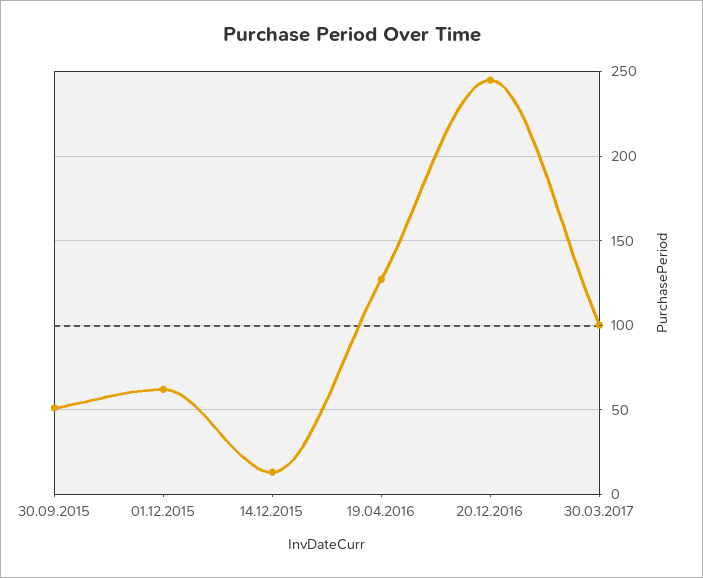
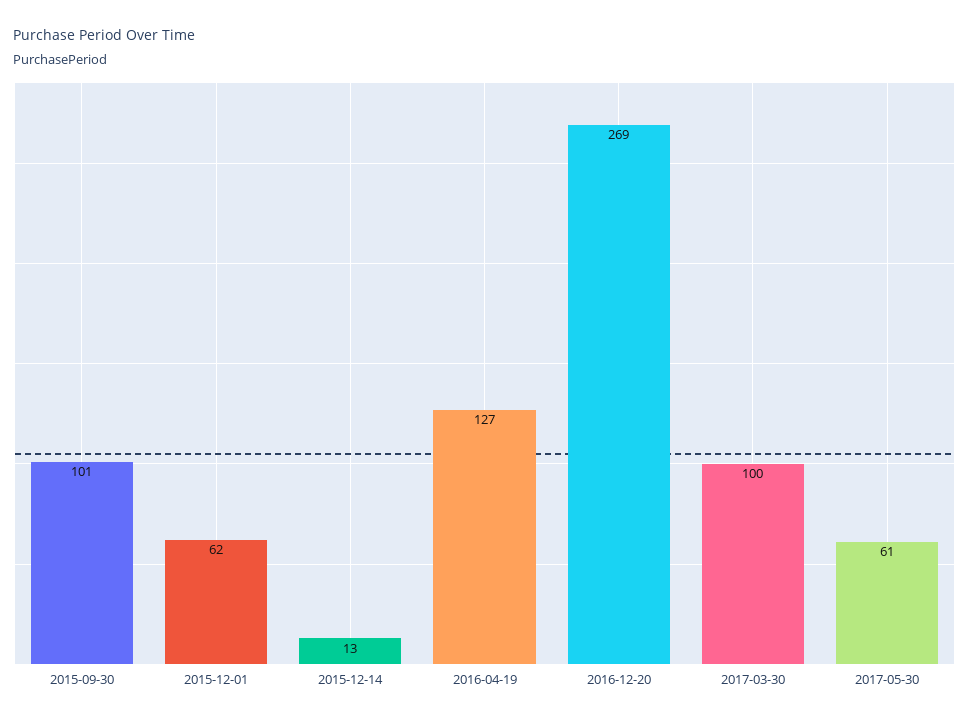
30.09.2015: 50 -> 101
20.12.2016: 245 -> 269
2017-05-30: none -> 61

